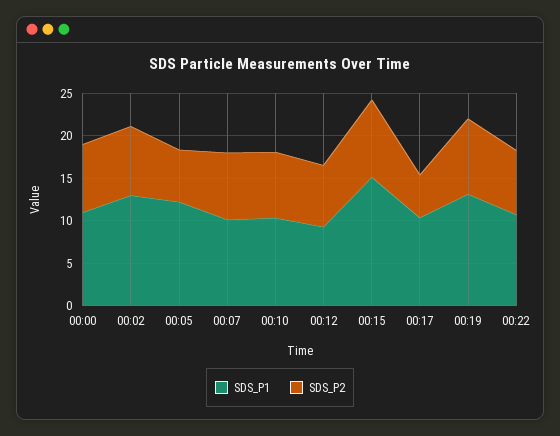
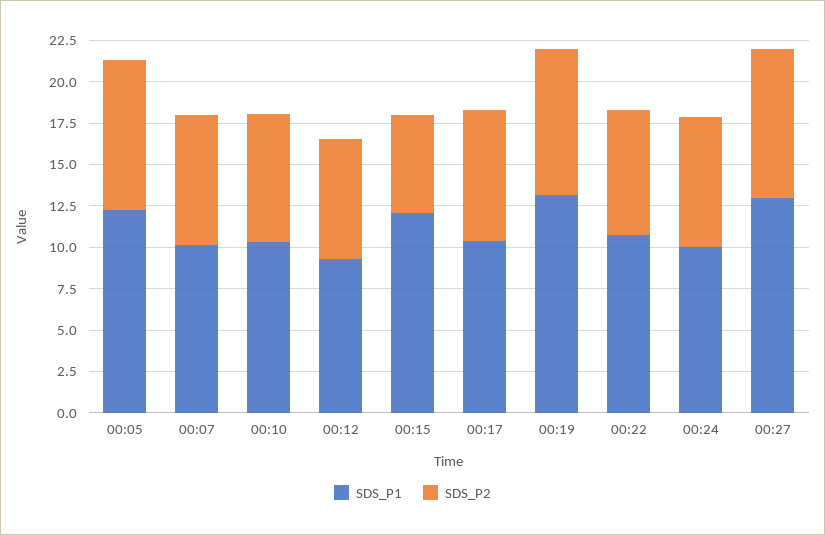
SDS_P1, 00:00: 11 -> none
SDS_P2, 00:00: 8 -> none
SDS_P1, 00:02: 13 -> none
SDS_P2, 00:02: 8 -> none
SDS_P2, 00:05: 6 -> 9
SDS_P1, 00:15: 15 -> 12
SDS_P2, 00:15: 9 -> 6
SDS_P2, 00:17: 5 -> 8
SDS_P1, 00:24: none -> 10
SDS_P2, 00:24: none -> 8
SDS_P1, 00:27: none -> 13
SDS_P2, 00:27: none -> 9

